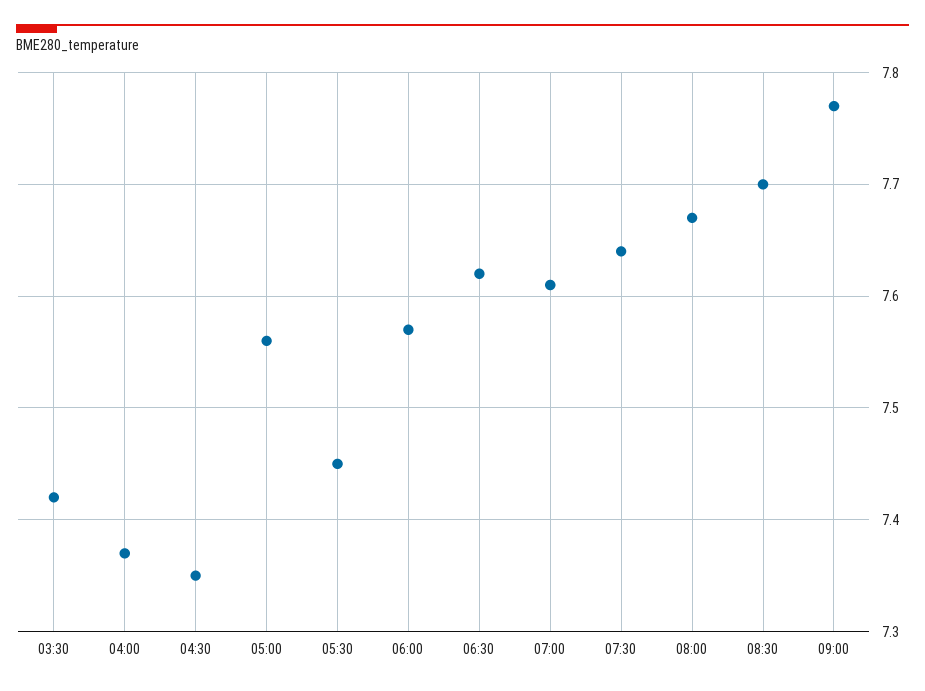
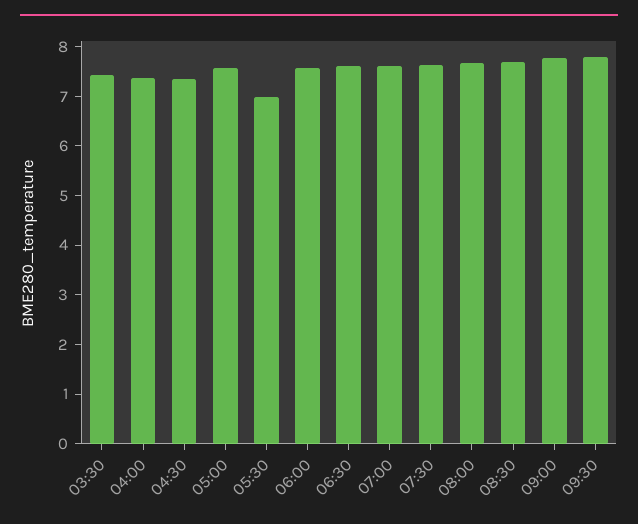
05:30: 7.45 -> 7
09:30: none -> 7.8

